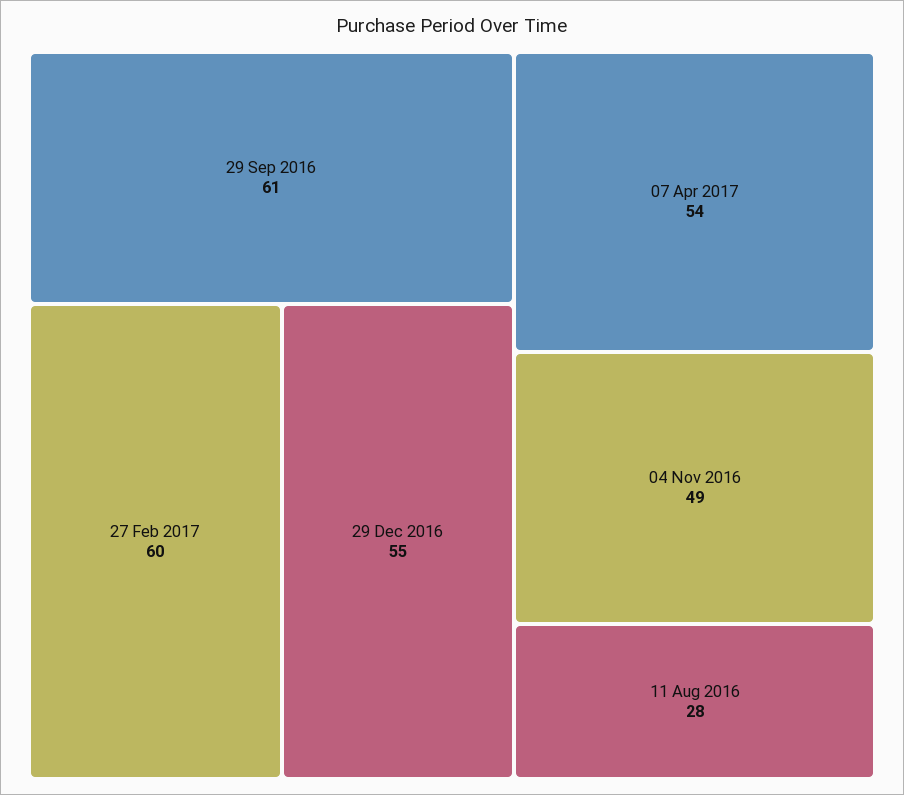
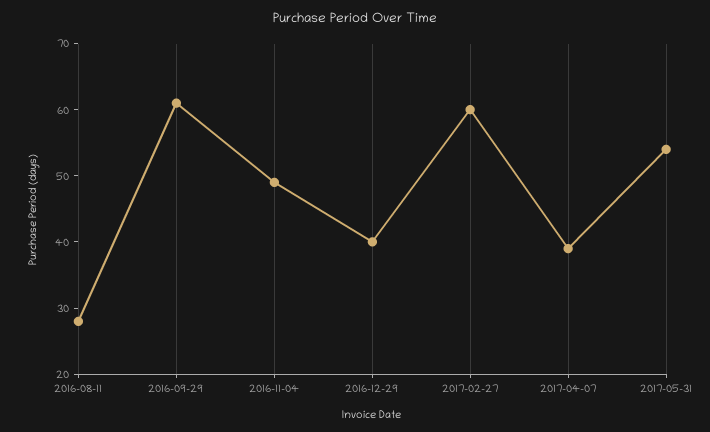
29 Dec 2016: 55 -> 40
07 Apr 2017: 54 -> 40
2017-05-31: none -> 55

